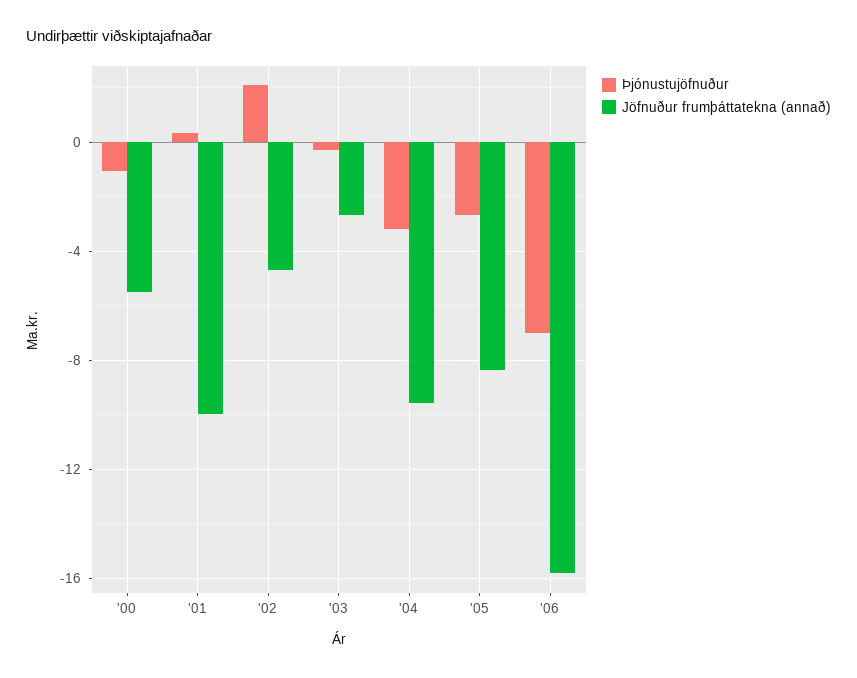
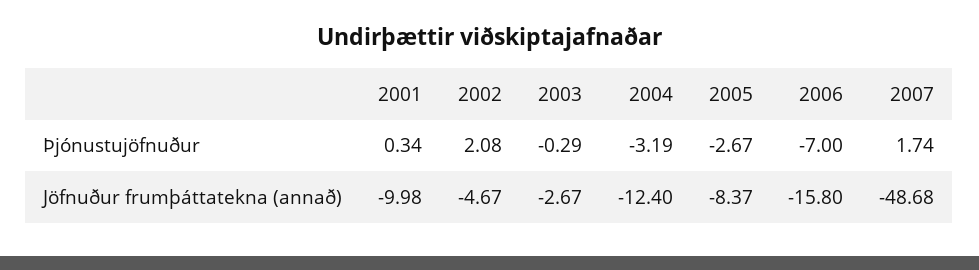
Þjónustujöfnuður, '00: -1 -> none
Jöfnuður frumþáttatekna (annað), '00: -5.5 -> none
Jöfnuður frumþáttatekna (annað), '04: -9.5 -> -12.4
Þjónustujöfnuður, 2007: none -> 1.74
Jöfnuður frumþáttatekna (annað), 2007: none -> -48.68

